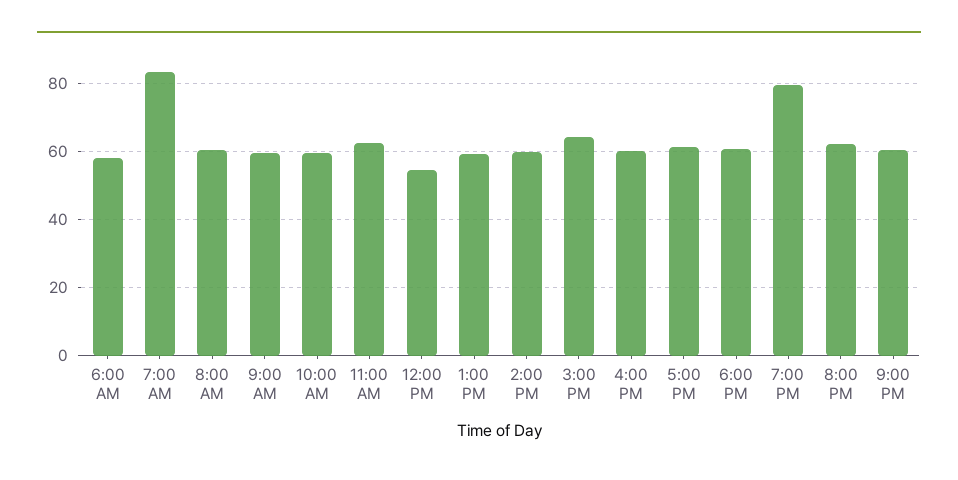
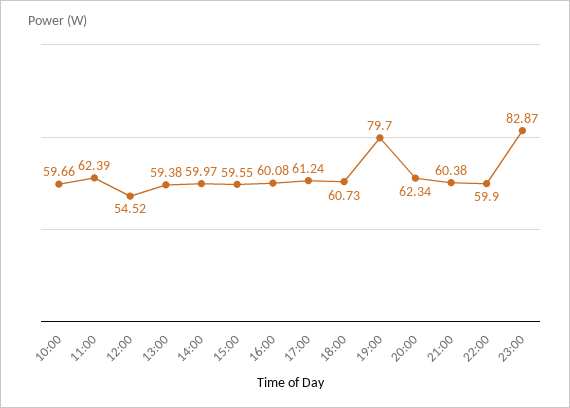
6:00 AM: 58 -> none
7:00 AM: 84 -> none
8:00 AM: 60 -> none
9:00 AM: 60 -> none
3:00 PM: 64 -> 59.55
22:00: none -> 59.9
23:00: none -> 82.87

